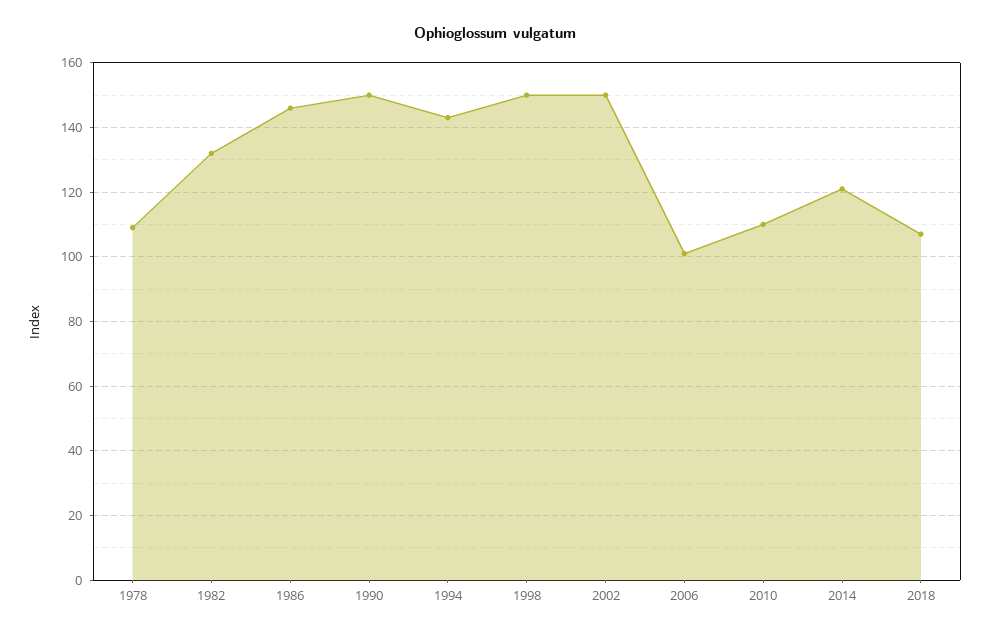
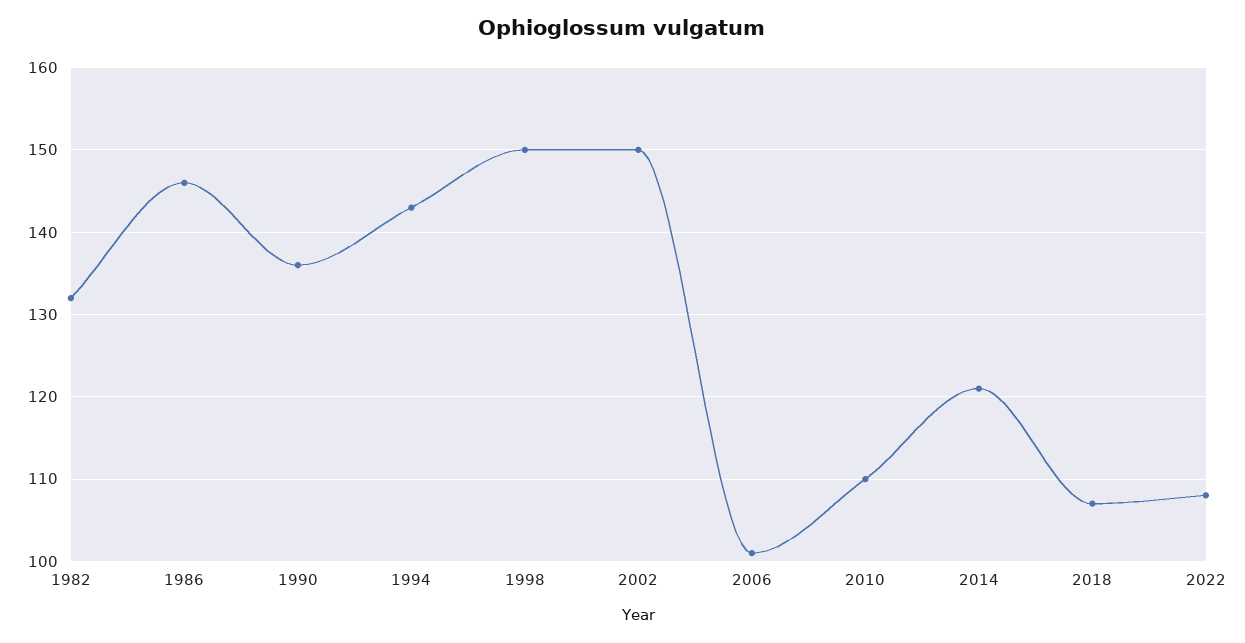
1978: 110 -> none
1990: 150 -> 136
2022: none -> 108

